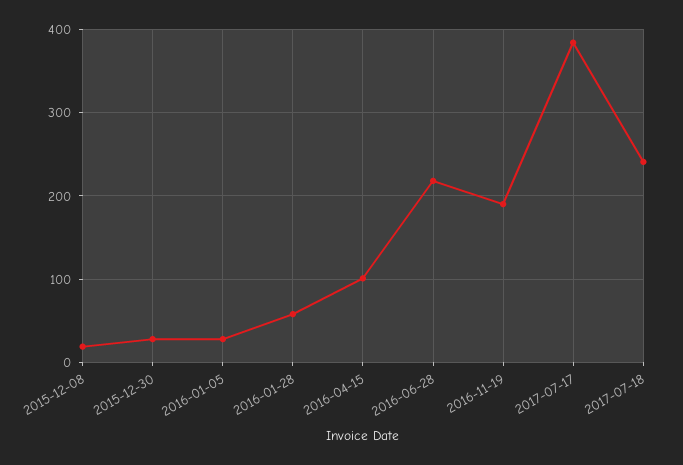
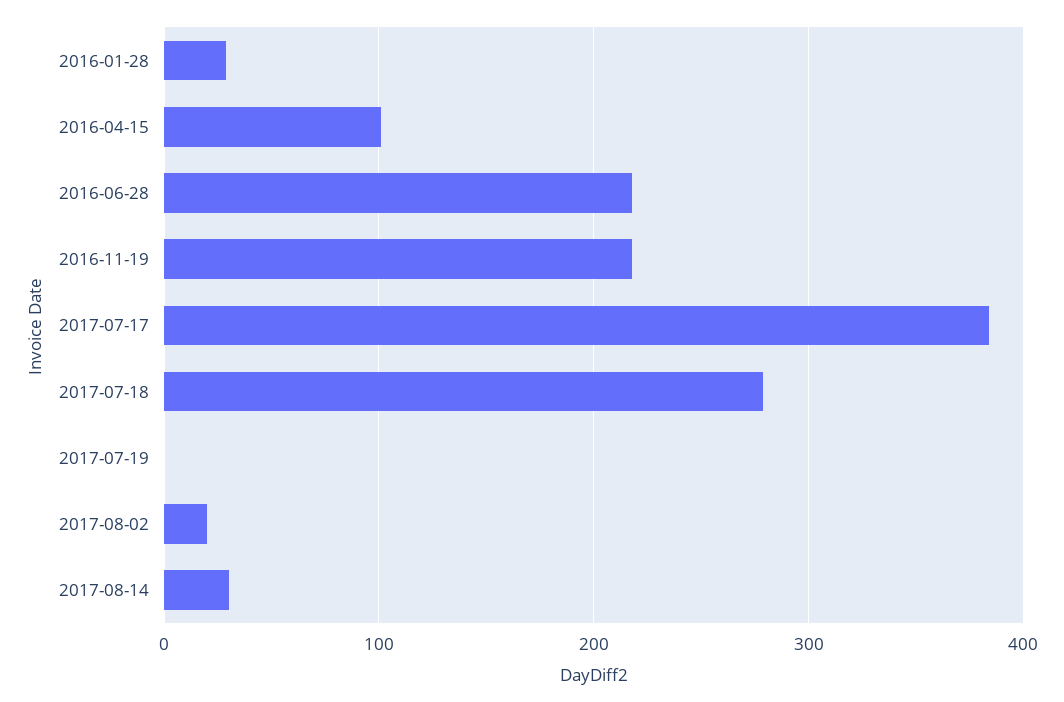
2015-12-08: 20 -> none
2015-12-30: 30 -> none
2016-01-05: 30 -> none
2016-01-28: 60 -> 30
2016-11-19: 190 -> 220
2017-07-18: 240 -> 280
2017-07-19: none -> 0
2017-08-02: none -> 20
2017-08-14: none -> 30

